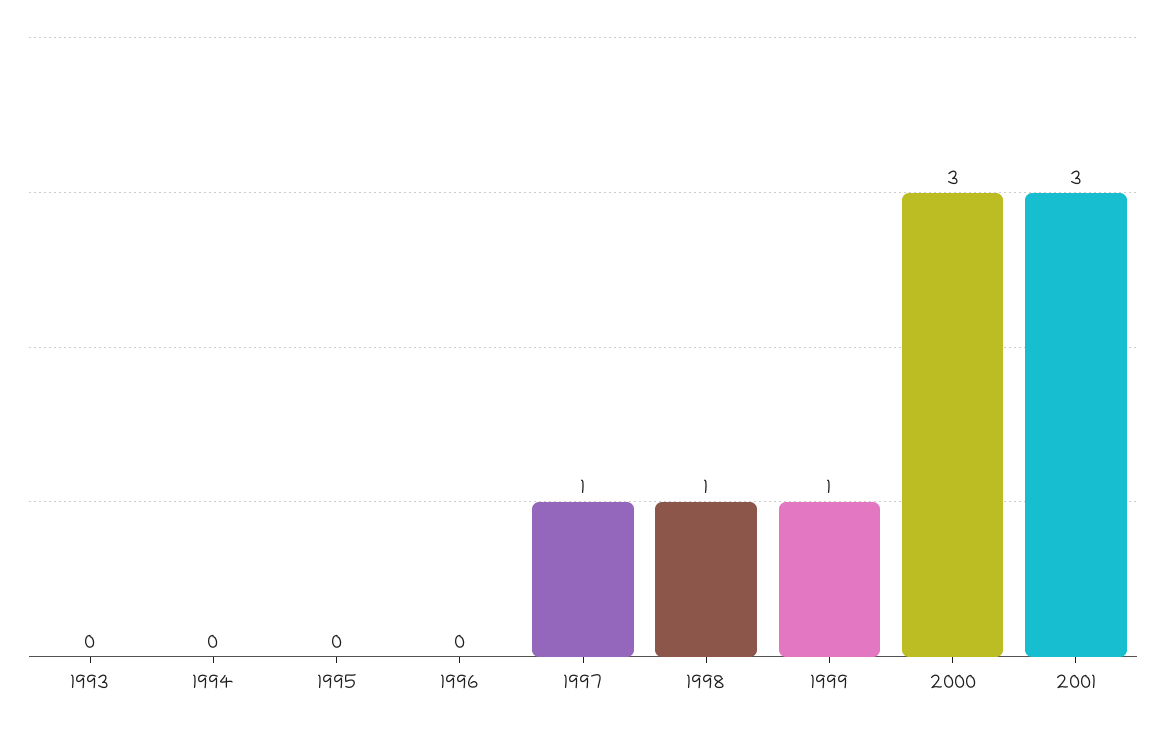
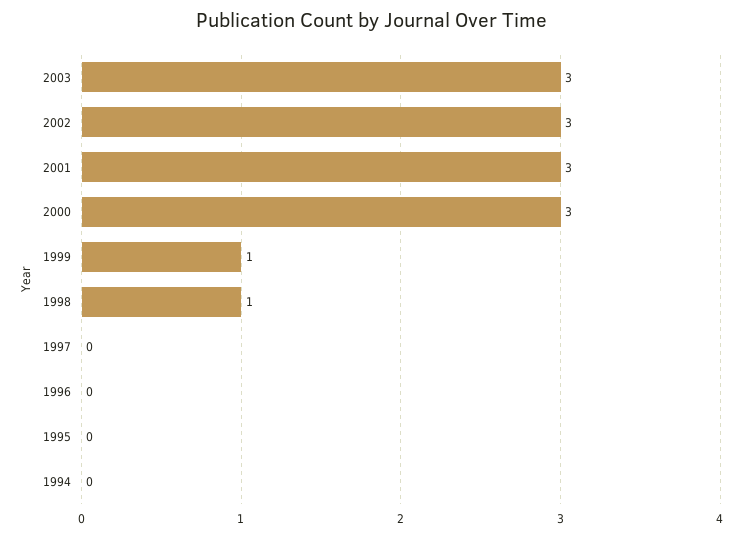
1993: 0 -> none
1997: 1 -> 0
2003: none -> 3
2002: none -> 3

